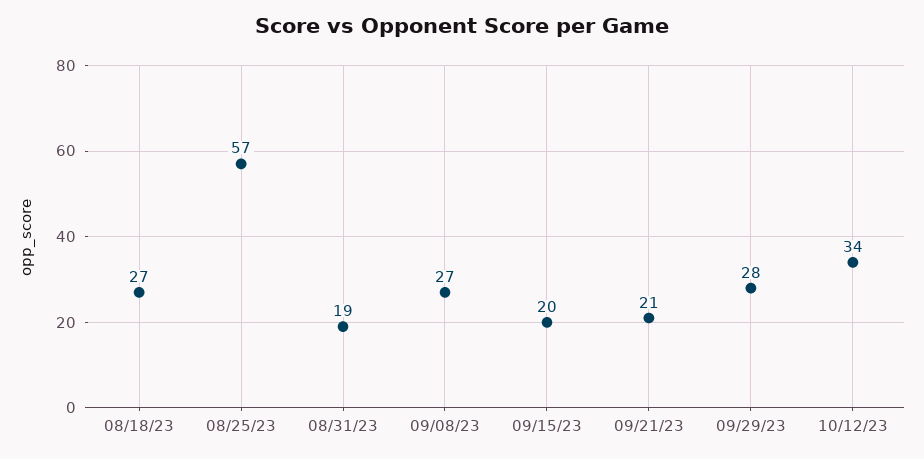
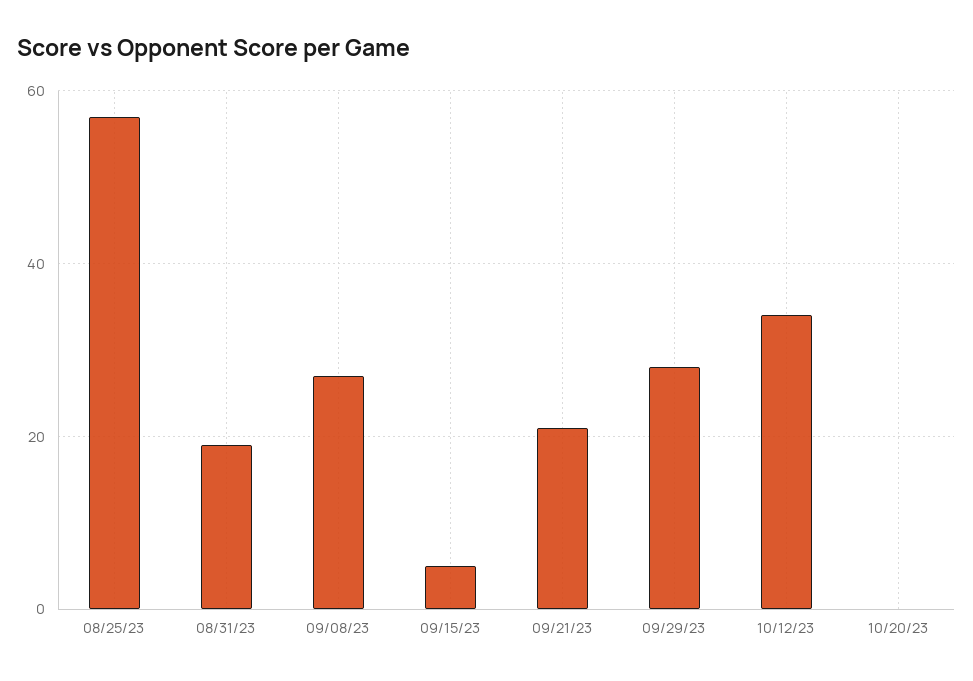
08/18/23: 27 -> none
09/15/23: 20 -> 5
10/20/23: none -> 0

